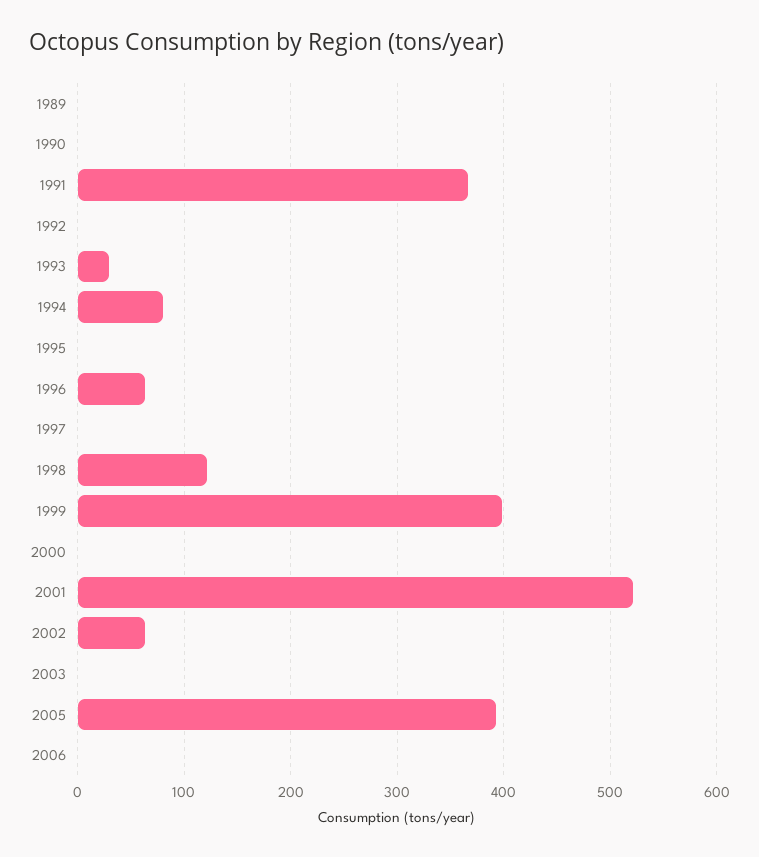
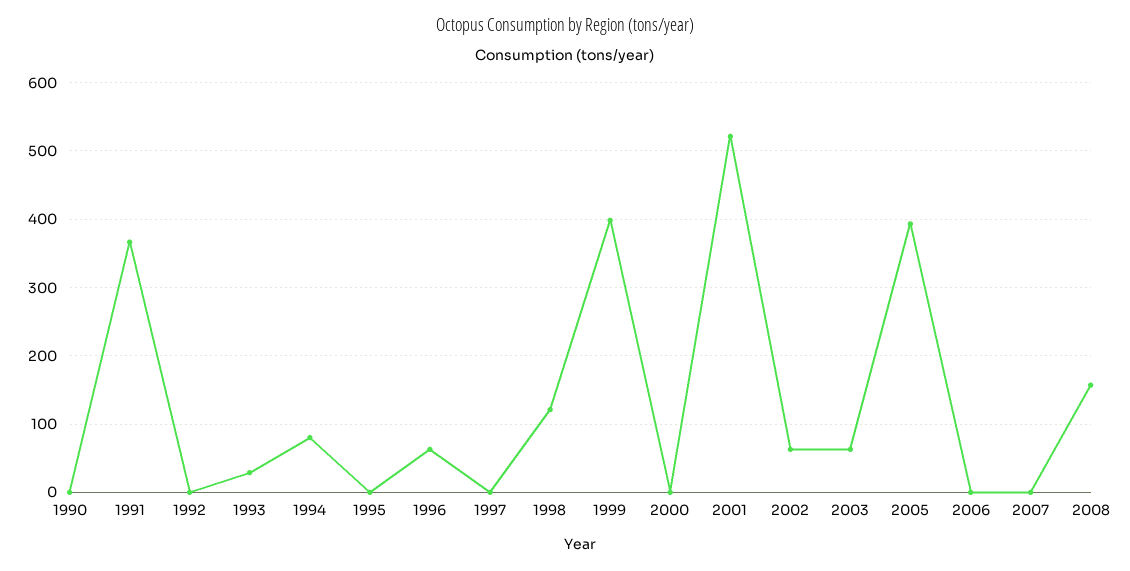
1989: 0 -> none
2003: 0 -> 60
2007: none -> 0
2008: none -> 160

